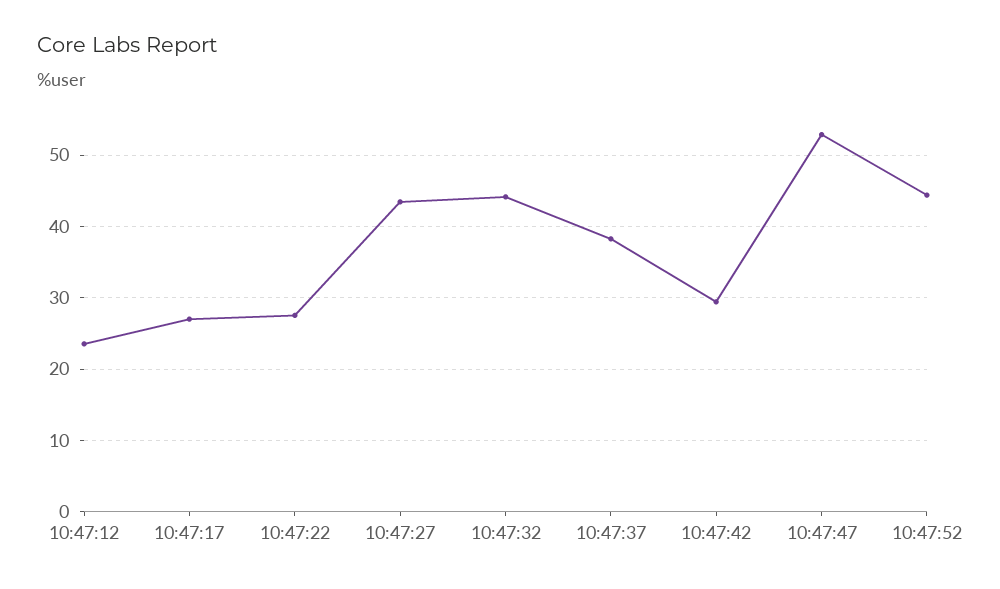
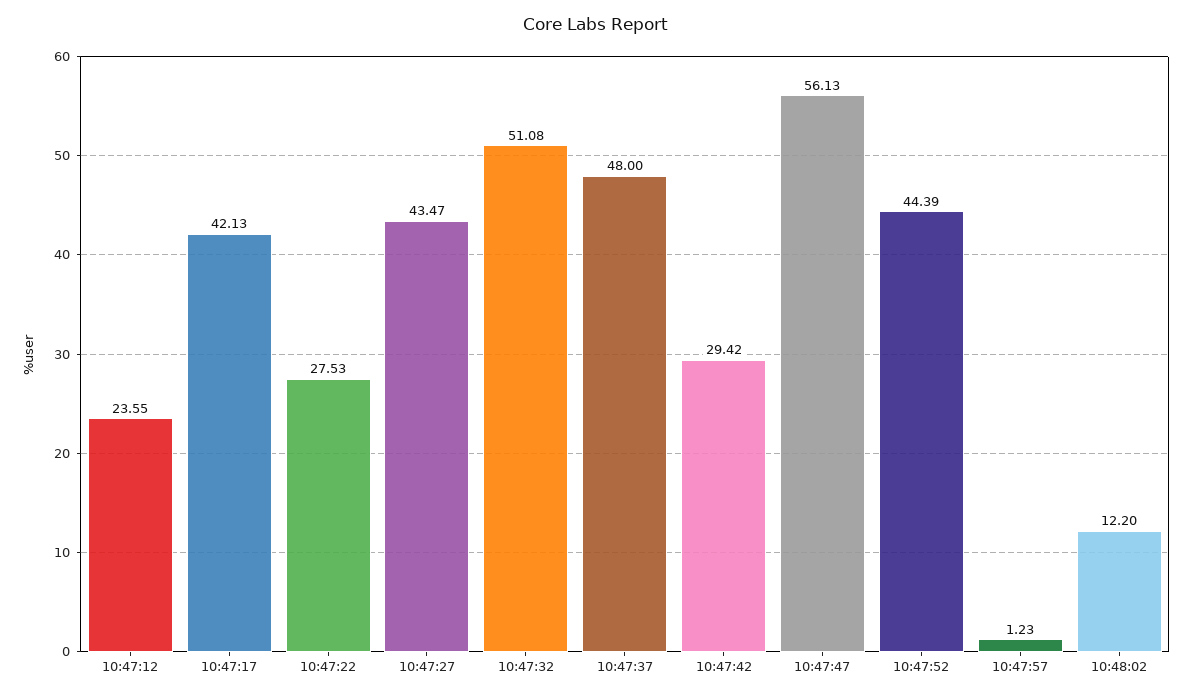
10:47:17: 27 -> 42.13
10:47:32: 44 -> 51.08
10:47:37: 38 -> 48
10:47:47: 53 -> 56.13
10:47:57: none -> 1.23
10:48:02: none -> 12.2

